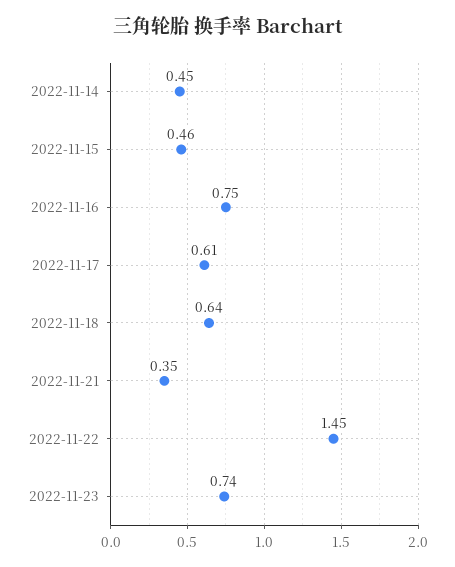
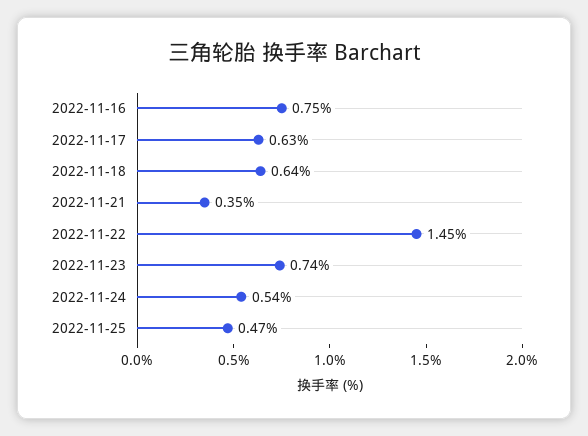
2022-11-14: 0.45 -> none
2022-11-15: 0.46 -> none
2022-11-17: 0.61 -> 0.63
2022-11-24: none -> 0.54
2022-11-25: none -> 0.47

